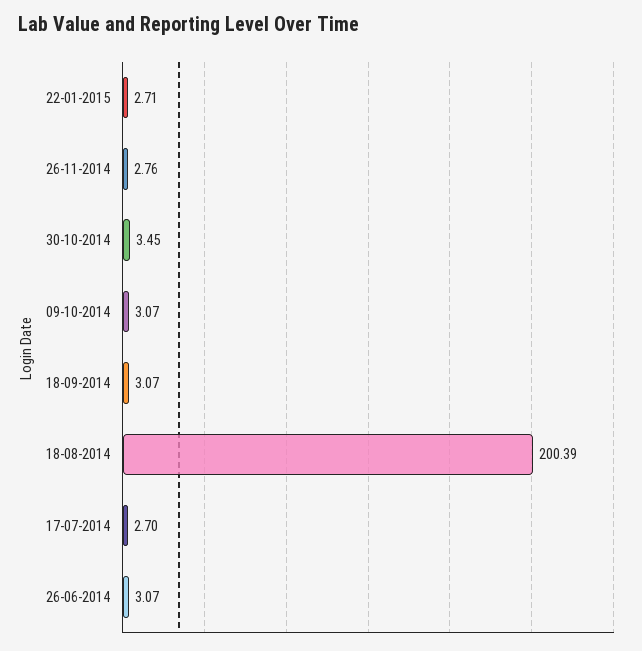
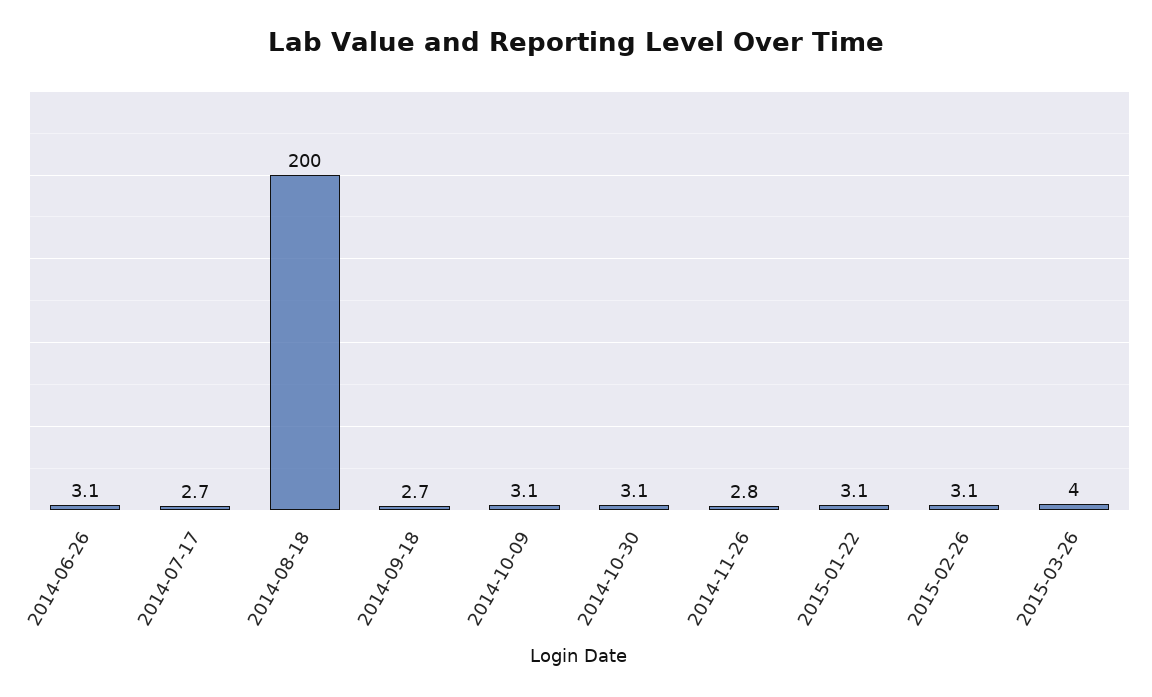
22-01-2015: 2.71 -> 3.1
30-10-2014: 3.45 -> 3.1
18-09-2014: 3.07 -> 2.7
18-08-2014: 200.39 -> 200
2015-02-26: none -> 3.1
2015-03-26: none -> 4

